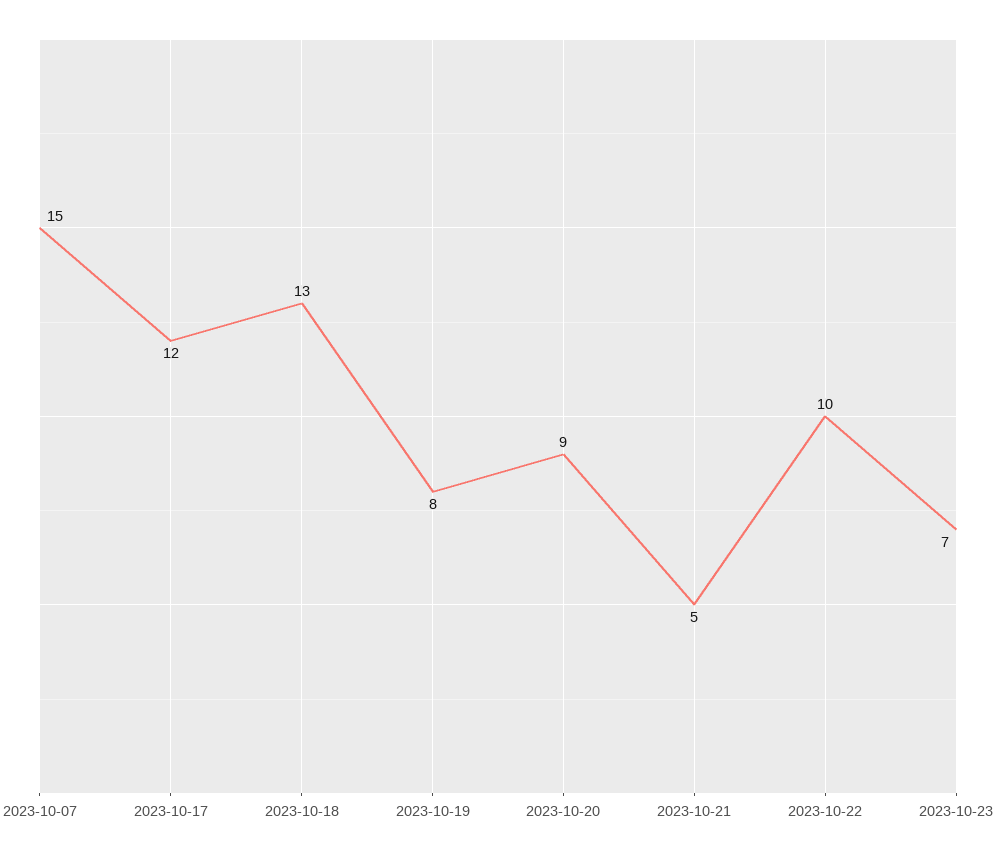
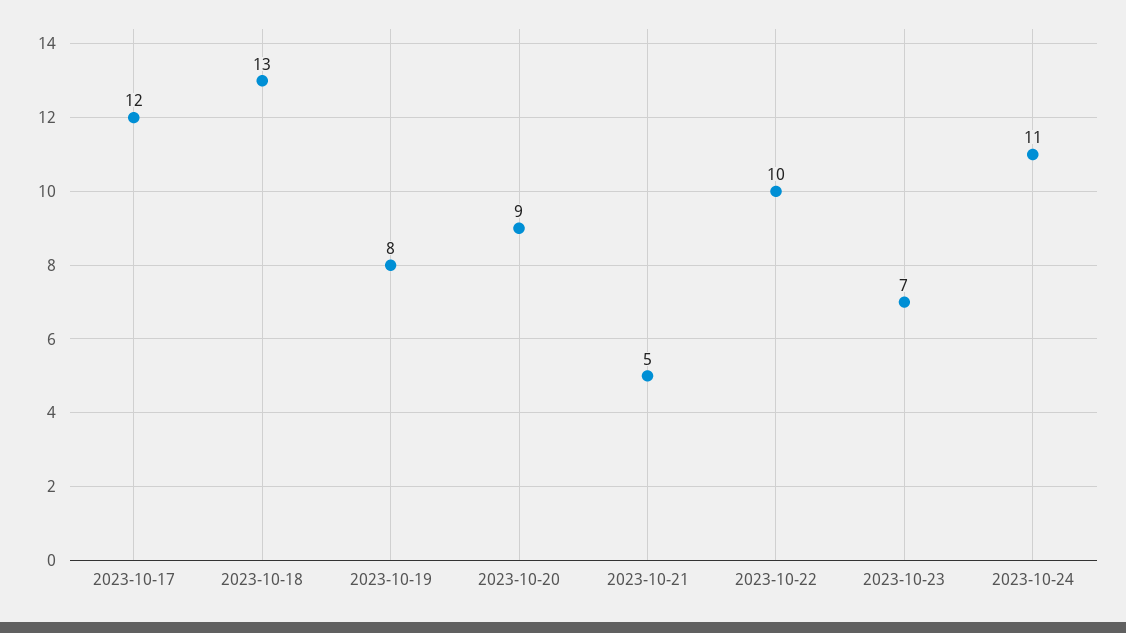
2023-10-07: 15 -> none
2023-10-24: none -> 11

